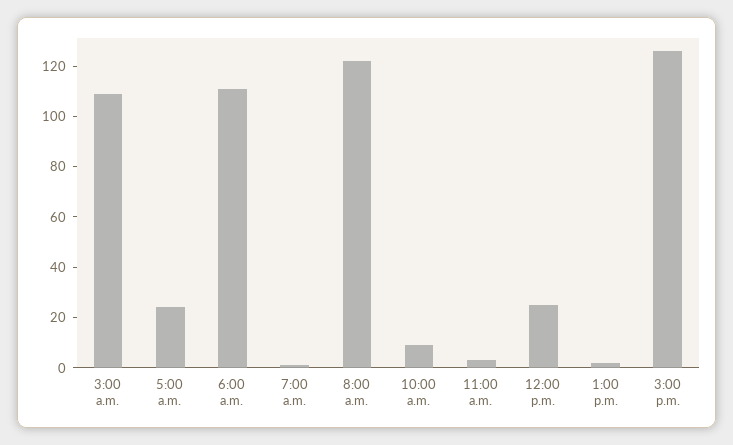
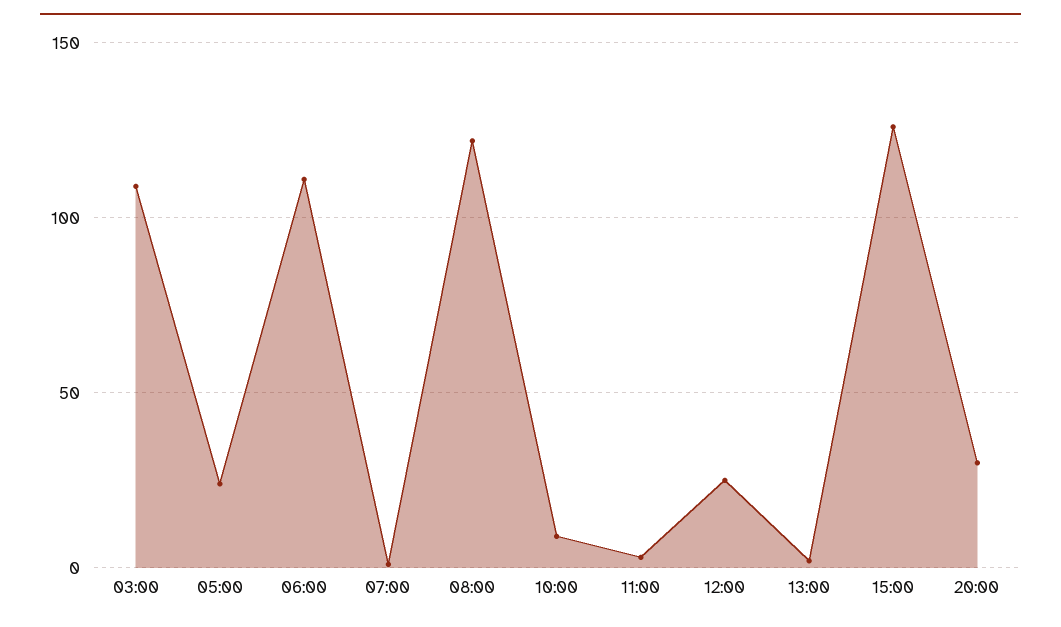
20:00: none -> 30

